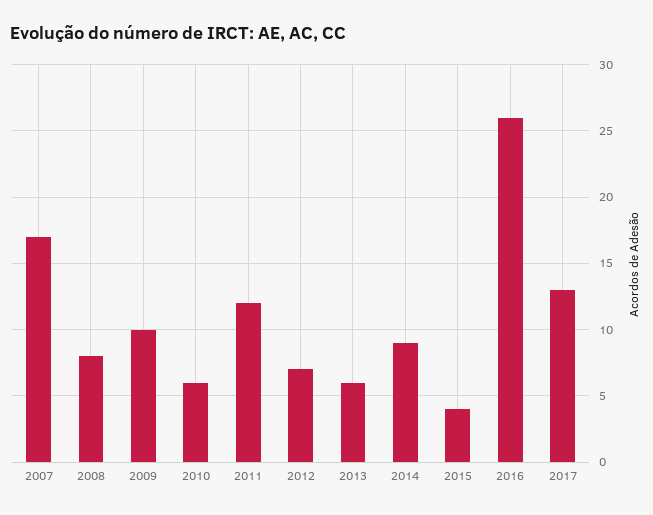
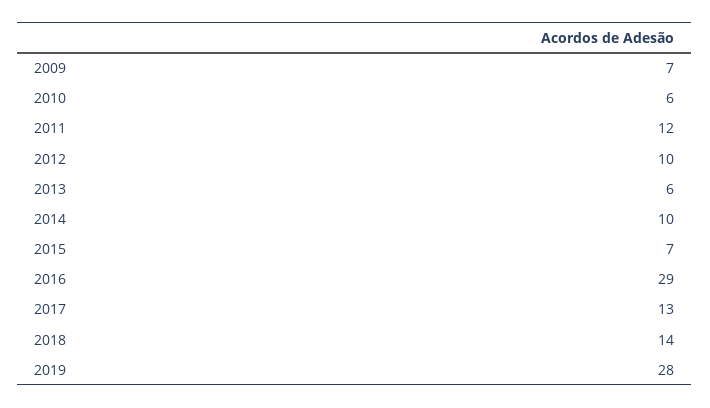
2007: 17 -> none
2008: 8 -> none
2009: 10 -> 7
2012: 7 -> 10
2014: 9 -> 10
2015: 4 -> 7
2016: 26 -> 29
2018: none -> 14
2019: none -> 28

